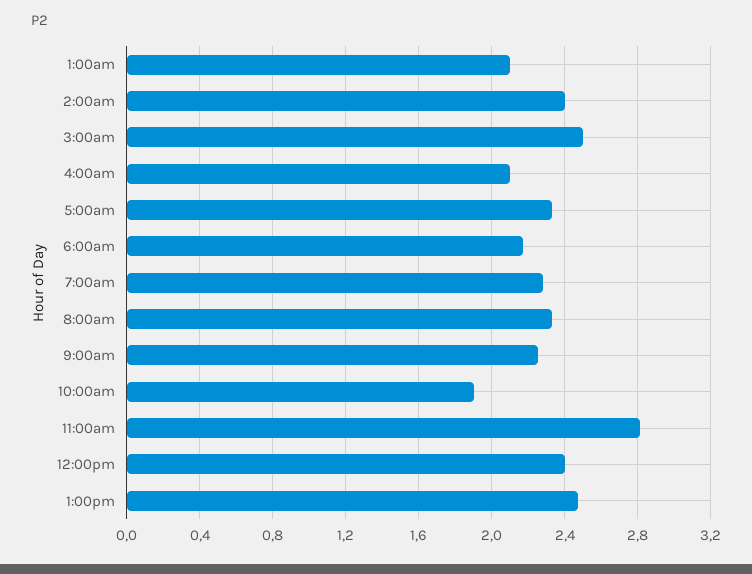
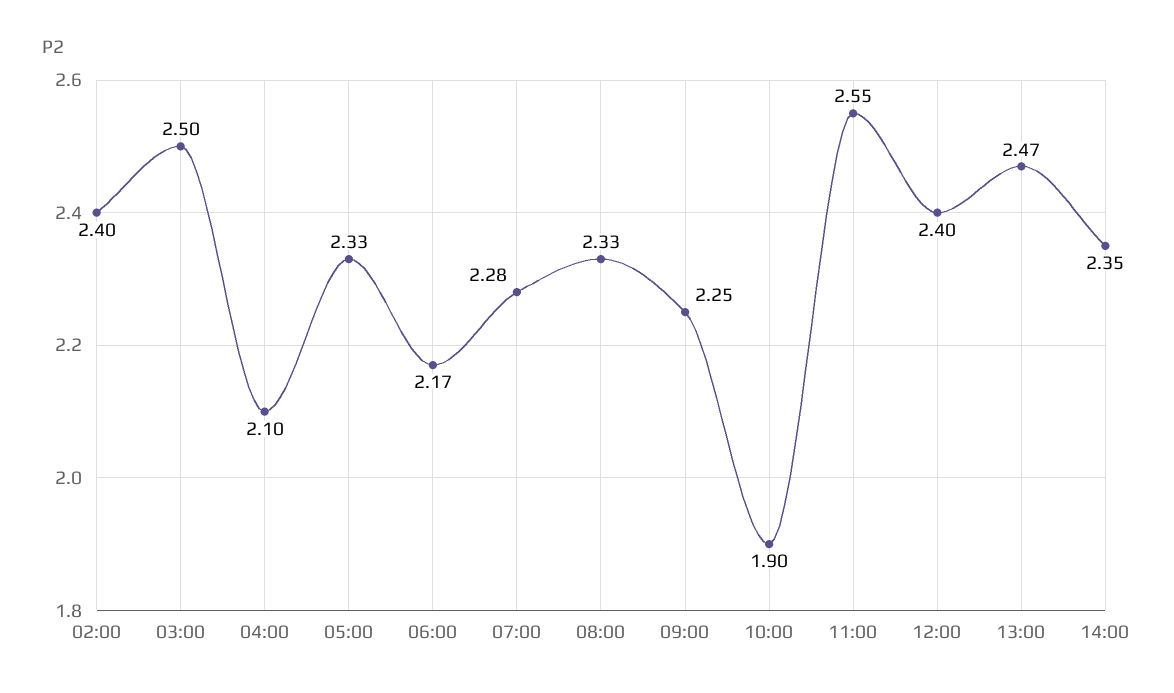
1:00am: 2.1 -> none
11:00am: 2.8 -> 2.55
14:00: none -> 2.35

